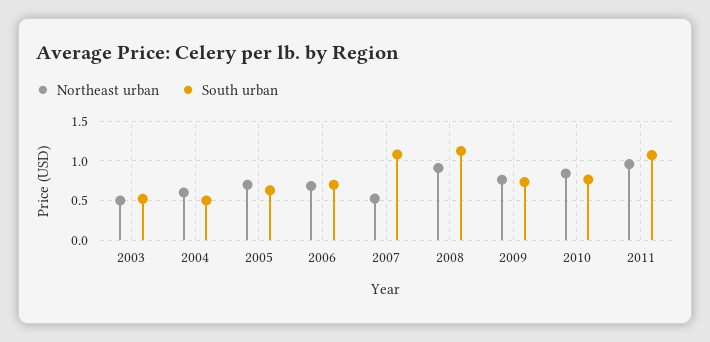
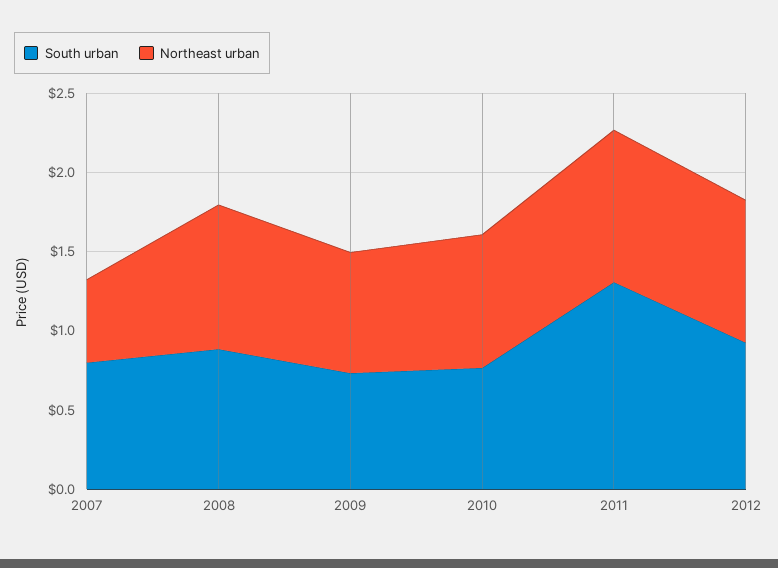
Northeast urban, 2003: 0.5 -> none
South urban, 2003: 0.5 -> none
Northeast urban, 2004: 0.6 -> none
South urban, 2004: 0.5 -> none
Northeast urban, 2005: 0.7 -> none
South urban, 2005: 0.6 -> none
Northeast urban, 2006: 0.7 -> none
South urban, 2006: 0.7 -> none
South urban, 2007: 1.1 -> 0.8
South urban, 2008: 1.1 -> 0.9
South urban, 2011: 1.1 -> 1.3
South urban, 2012: none -> 0.9
Northeast urban, 2012: none -> 0.9

